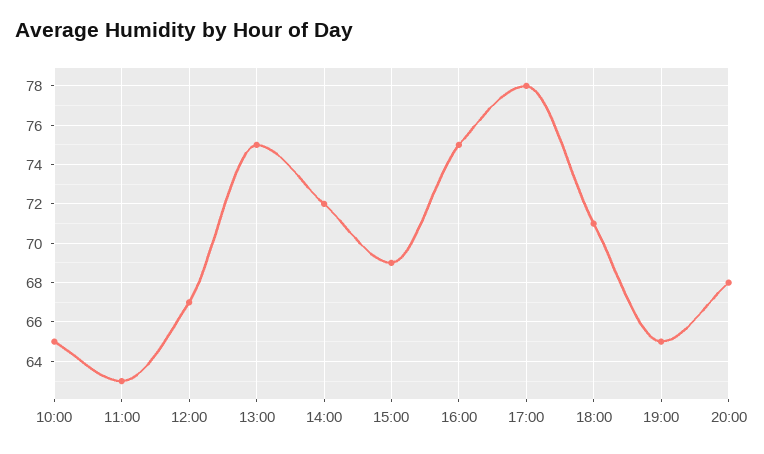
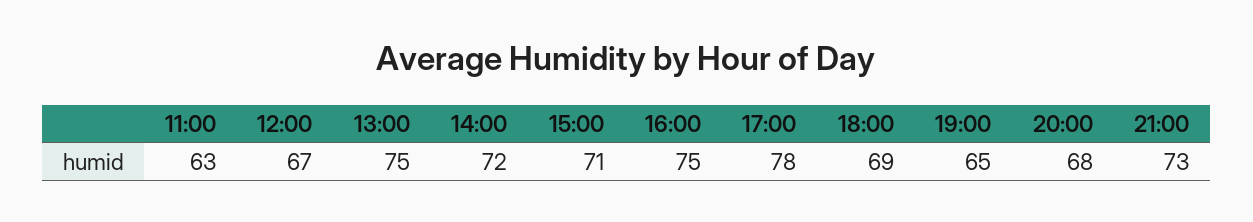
10:00: 65 -> none
15:00: 69 -> 71
18:00: 71 -> 69
21:00: none -> 73

